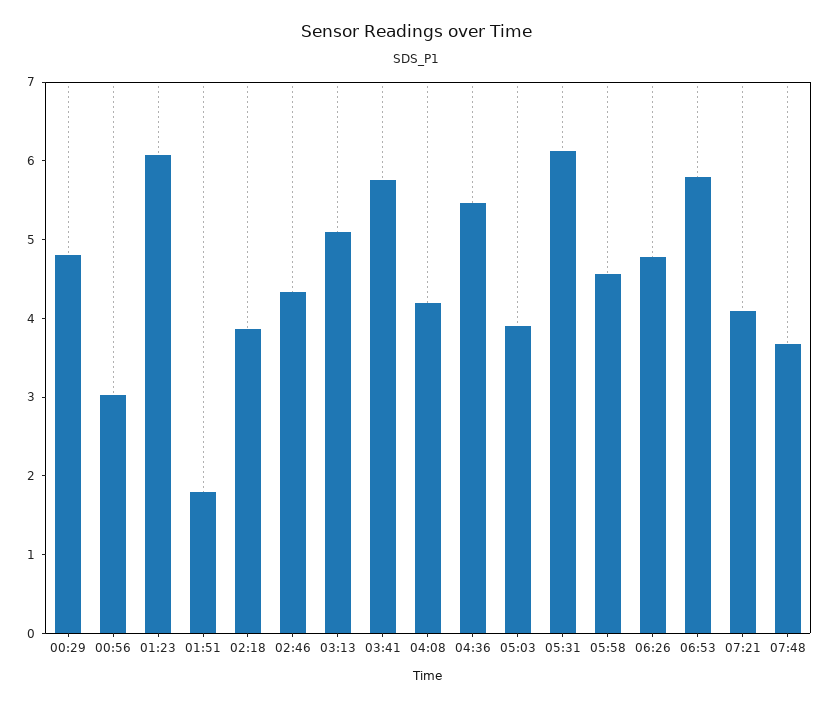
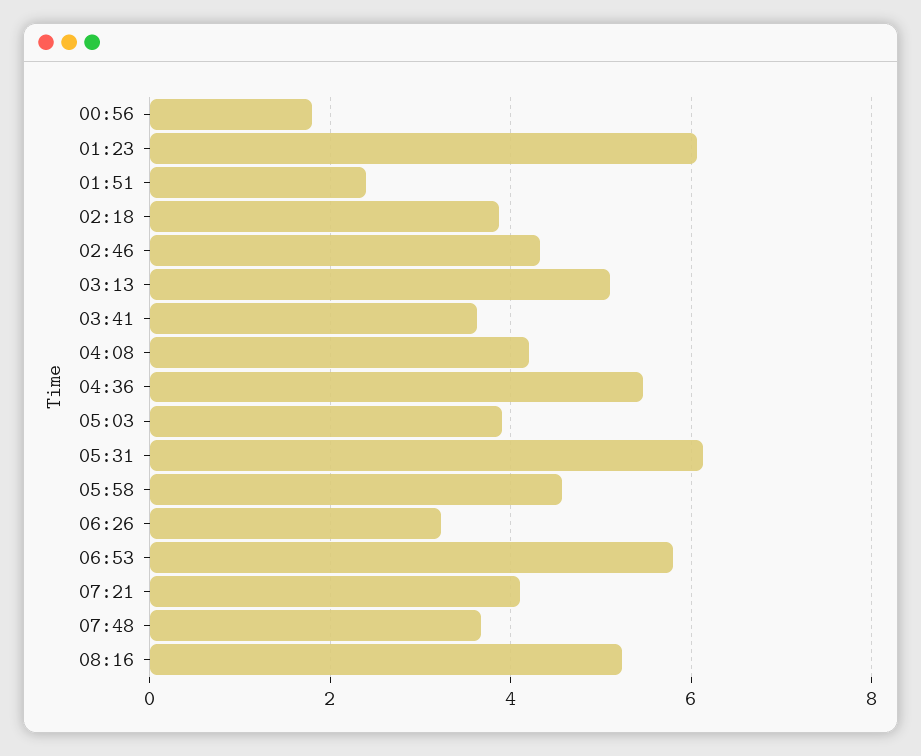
00:29: 4.8 -> none
00:56: 3 -> 1.8
01:51: 1.8 -> 2.4
03:41: 5.8 -> 3.6
06:26: 4.8 -> 3.2
08:16: none -> 5.2

